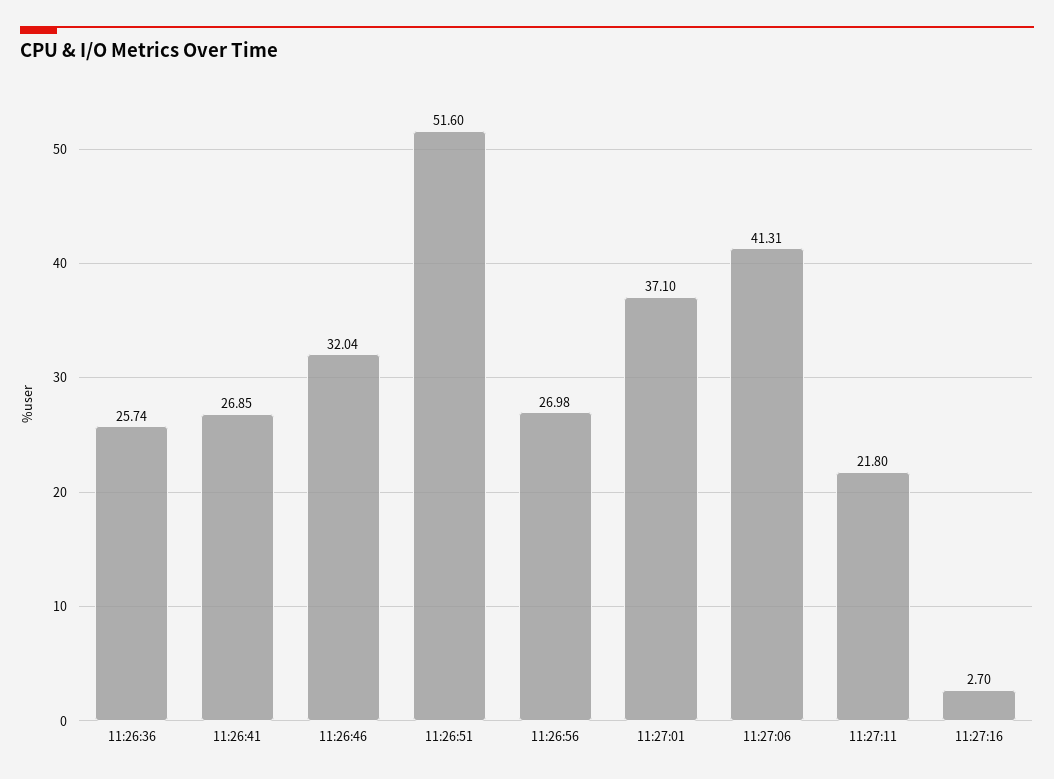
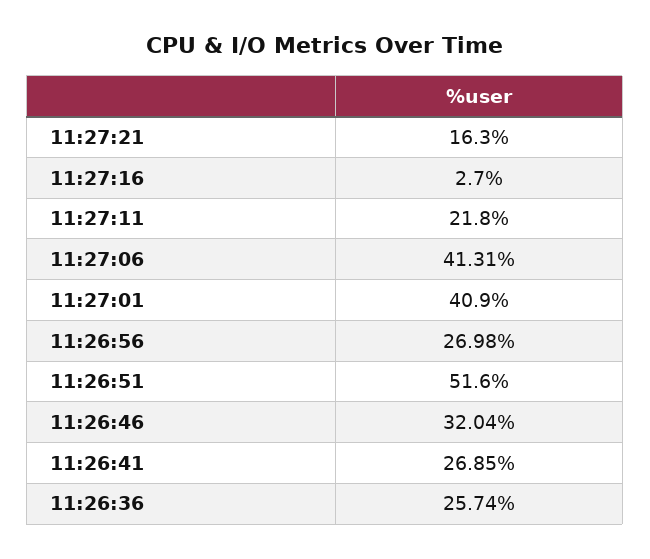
11:27:01: 37.1 -> 40.9
11:27:21: none -> 16.3

